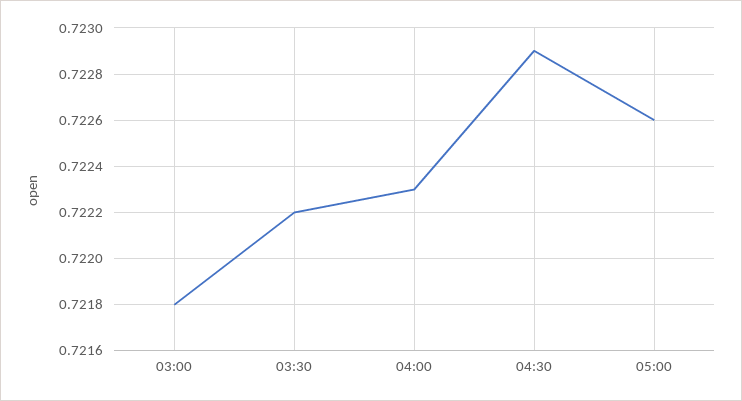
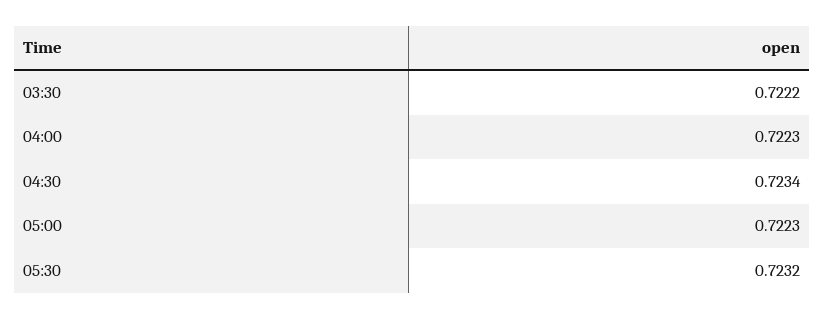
03:00: 0.7218 -> none
04:30: 0.7229 -> 0.7234
05:00: 0.7226 -> 0.7223
05:30: none -> 0.7232

